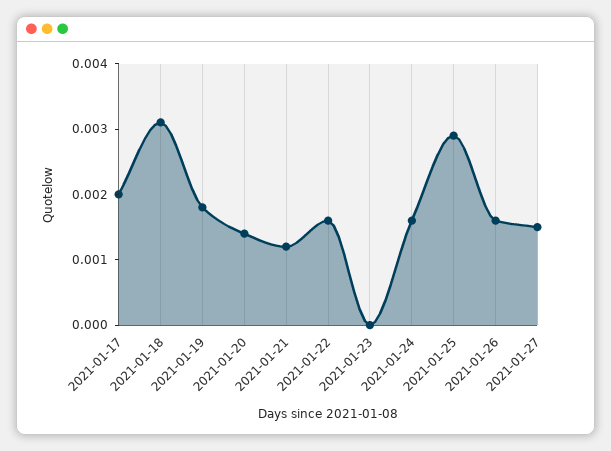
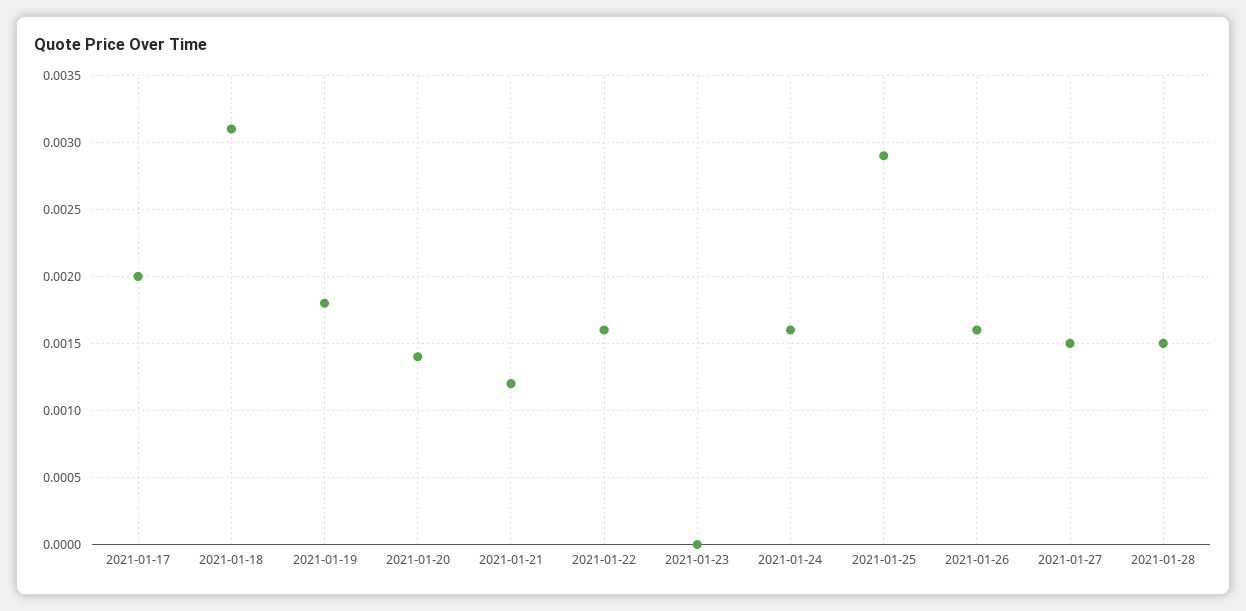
2021-01-28: none -> 0.0015

